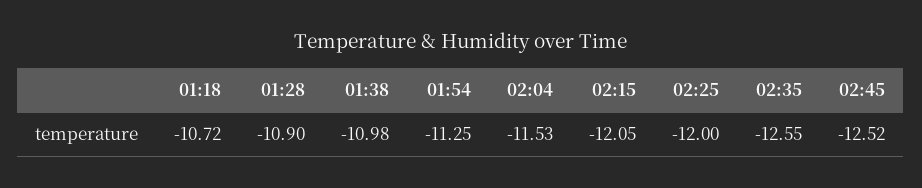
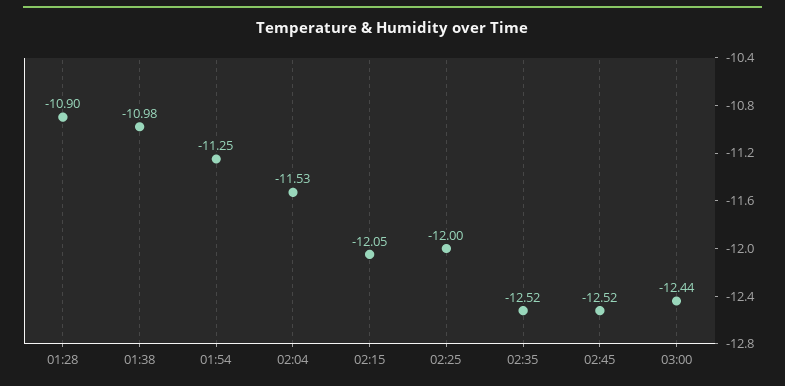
01:18: -10.72 -> none
02:35: -12.55 -> -12.52
03:00: none -> -12.44

